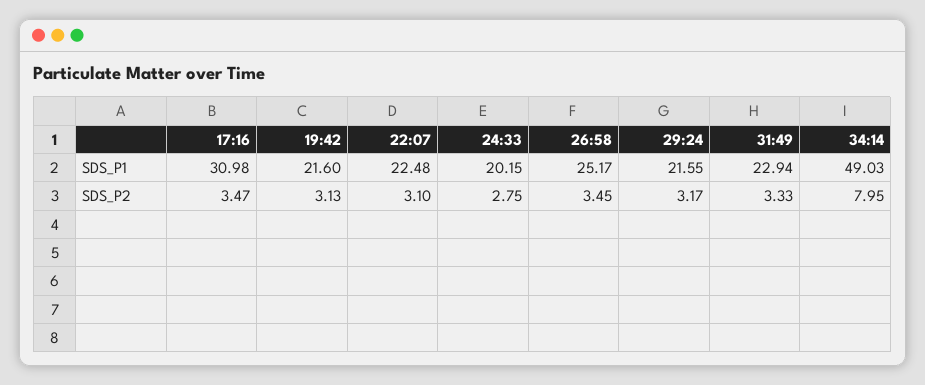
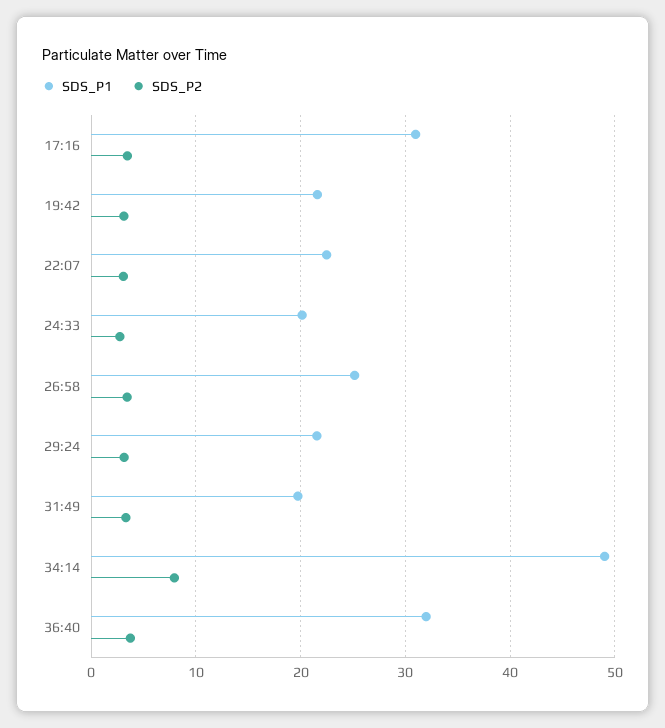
SDS_P1, 31:49: 22.94 -> 20
SDS_P1, 36:40: none -> 32
SDS_P2, 36:40: none -> 4

